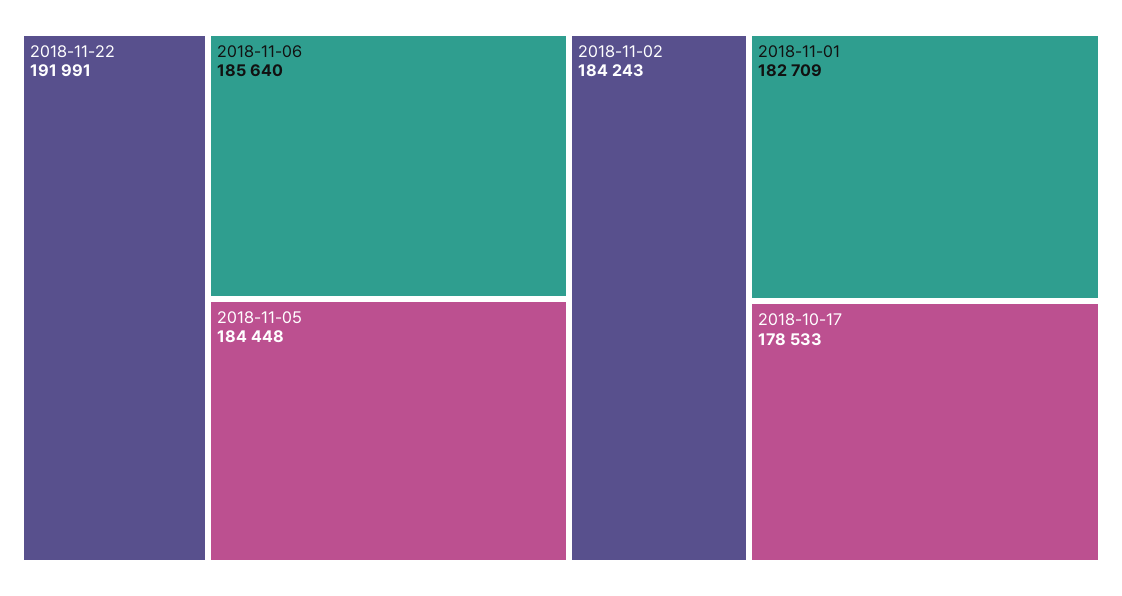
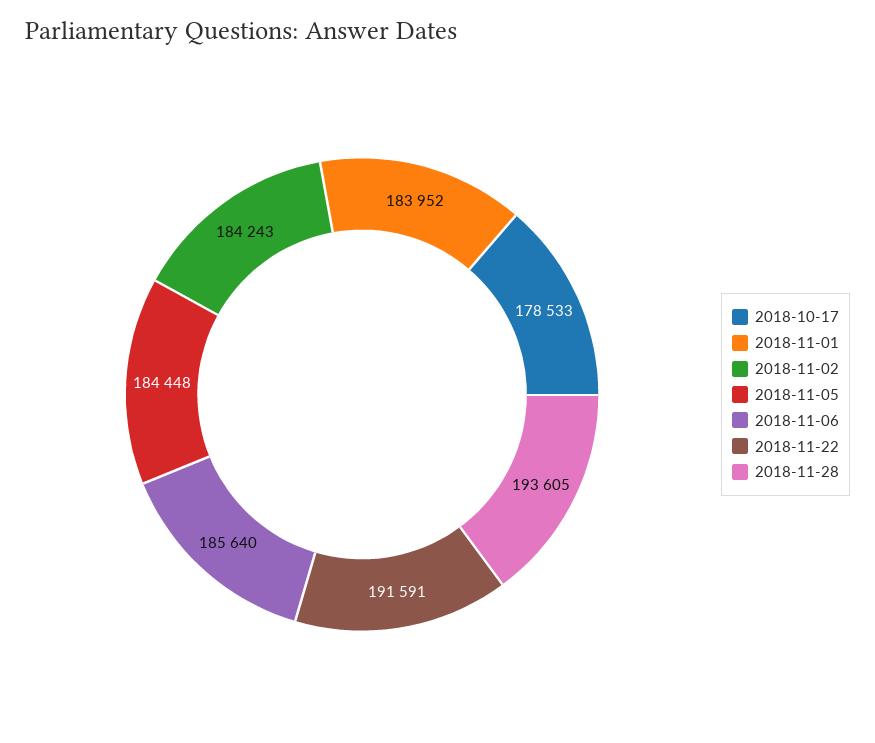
2018-11-22: 191991 -> 191591
2018-11-01: 182709 -> 183952
2018-11-28: none -> 193605

